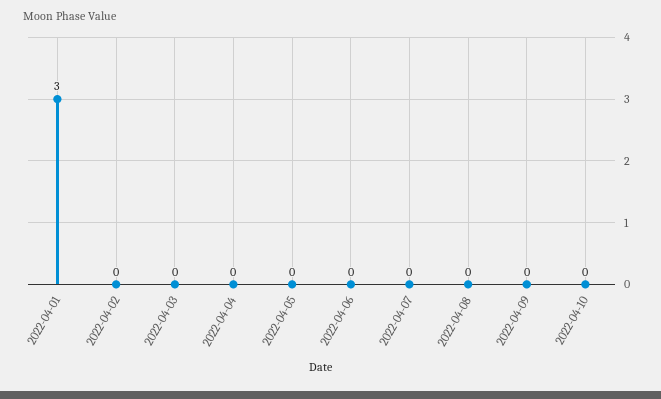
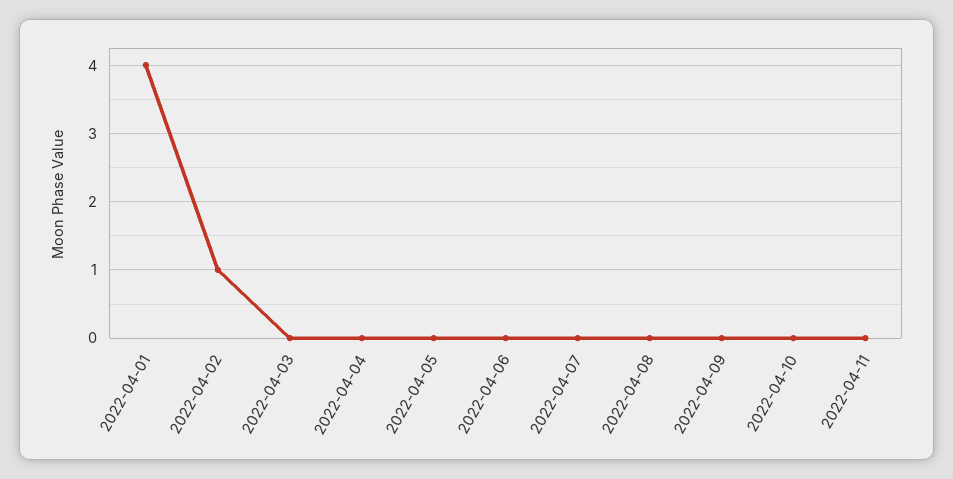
2022-04-01: 3 -> 4
2022-04-02: 0 -> 1
2022-04-11: none -> 0

